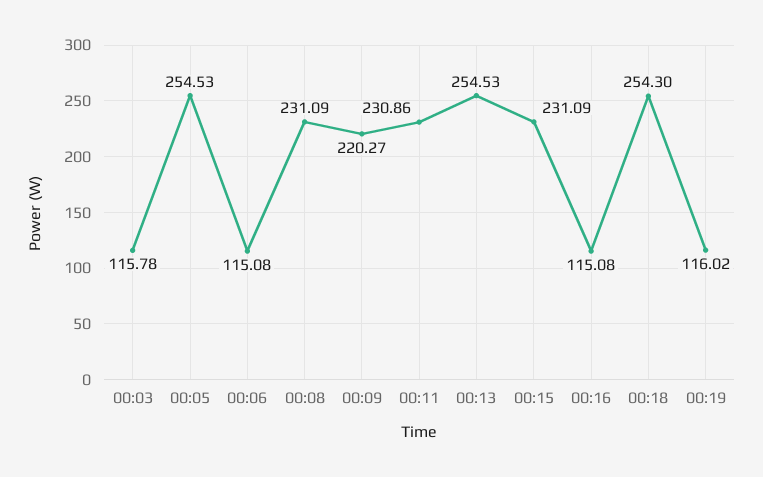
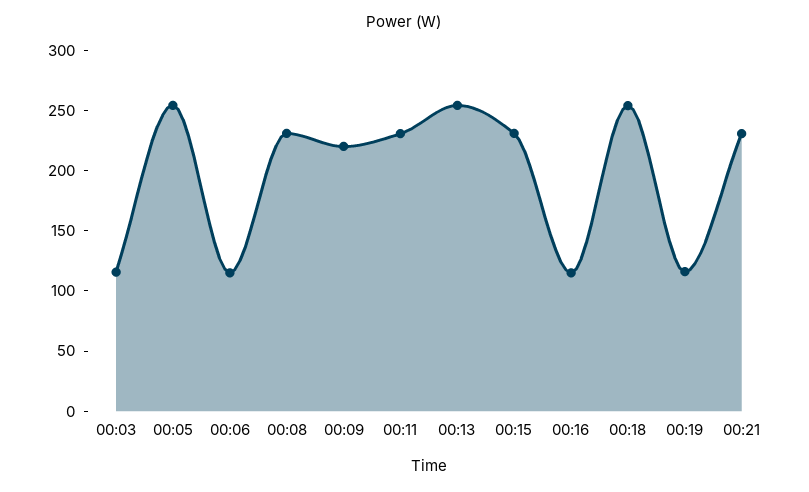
00:21: none -> 230

